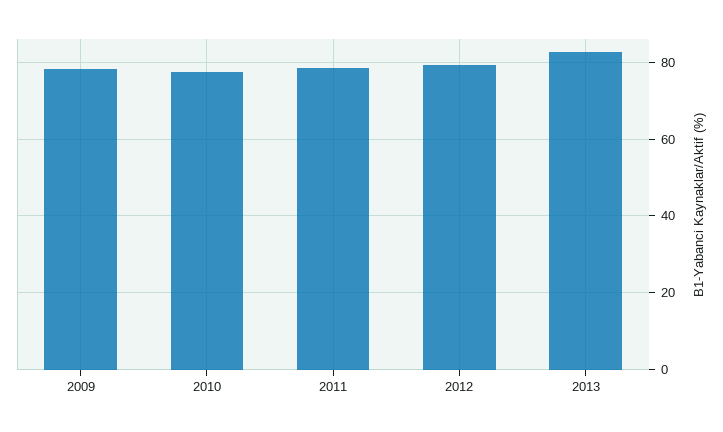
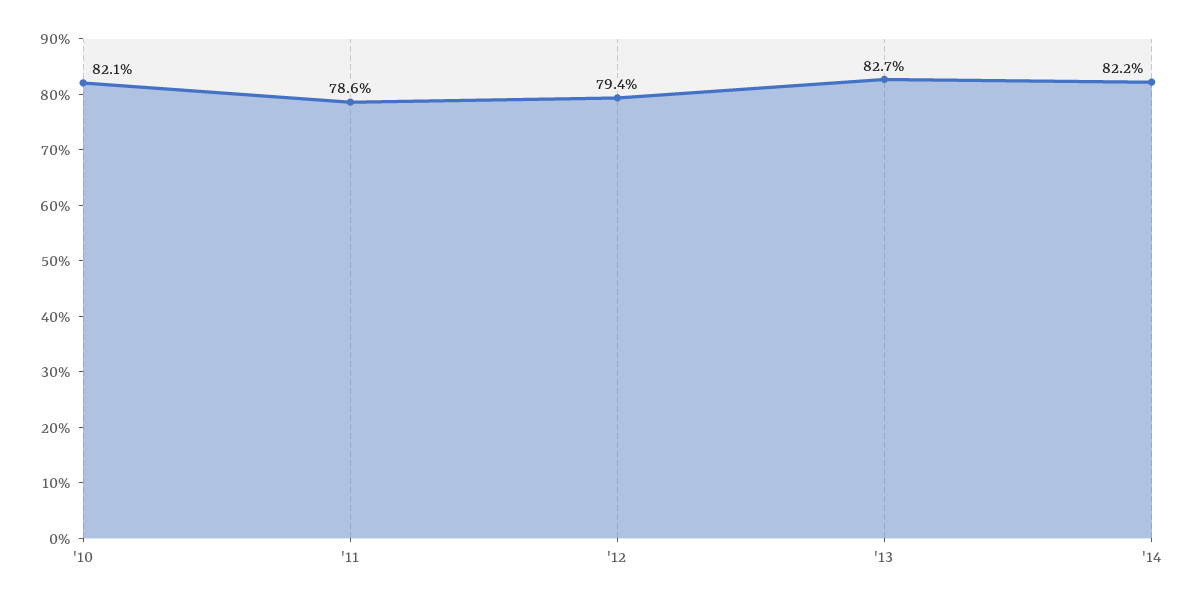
2009: 78 -> none
2010: 78 -> 82.1
'14: none -> 82.2

